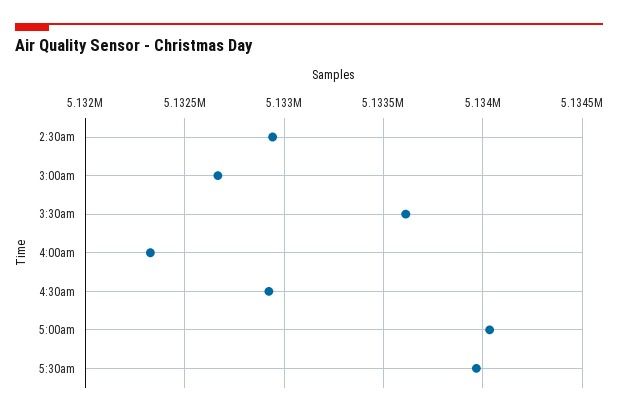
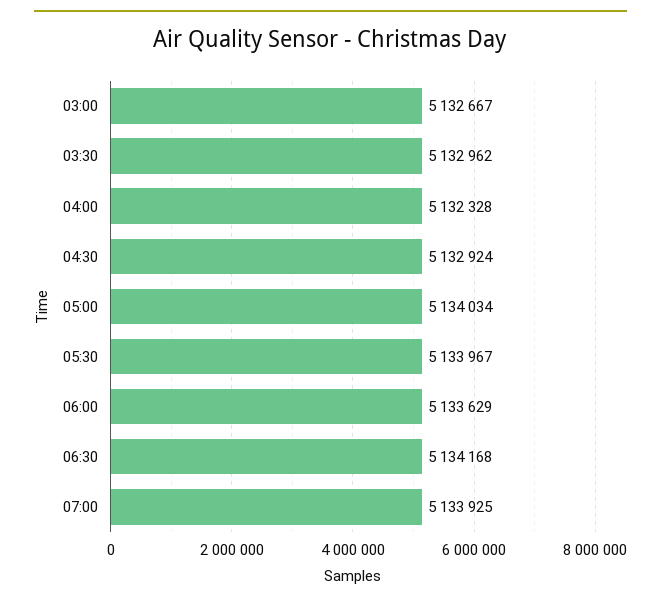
2:30am: 5132950 -> none
3:30am: 5133600 -> 5132962
06:00: none -> 5133629
06:30: none -> 5134168
07:00: none -> 5133925

